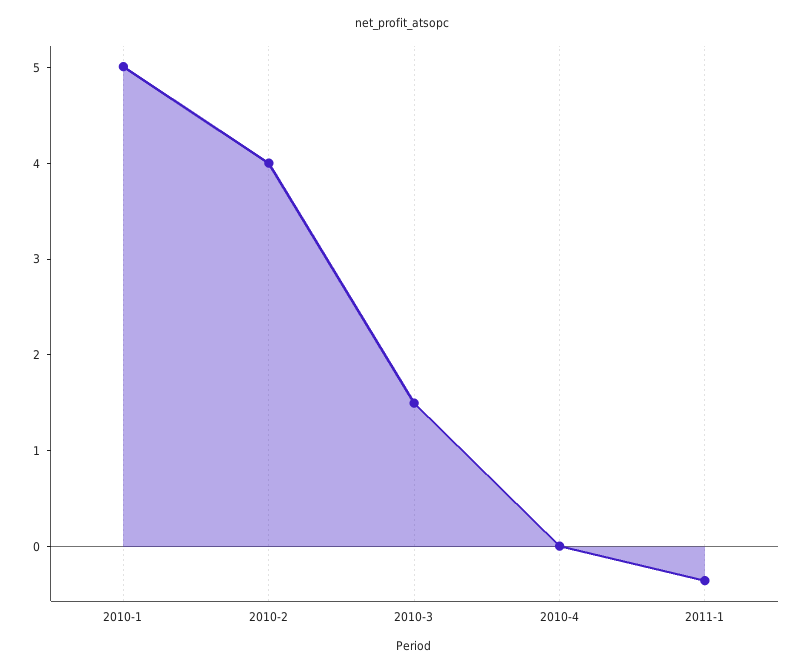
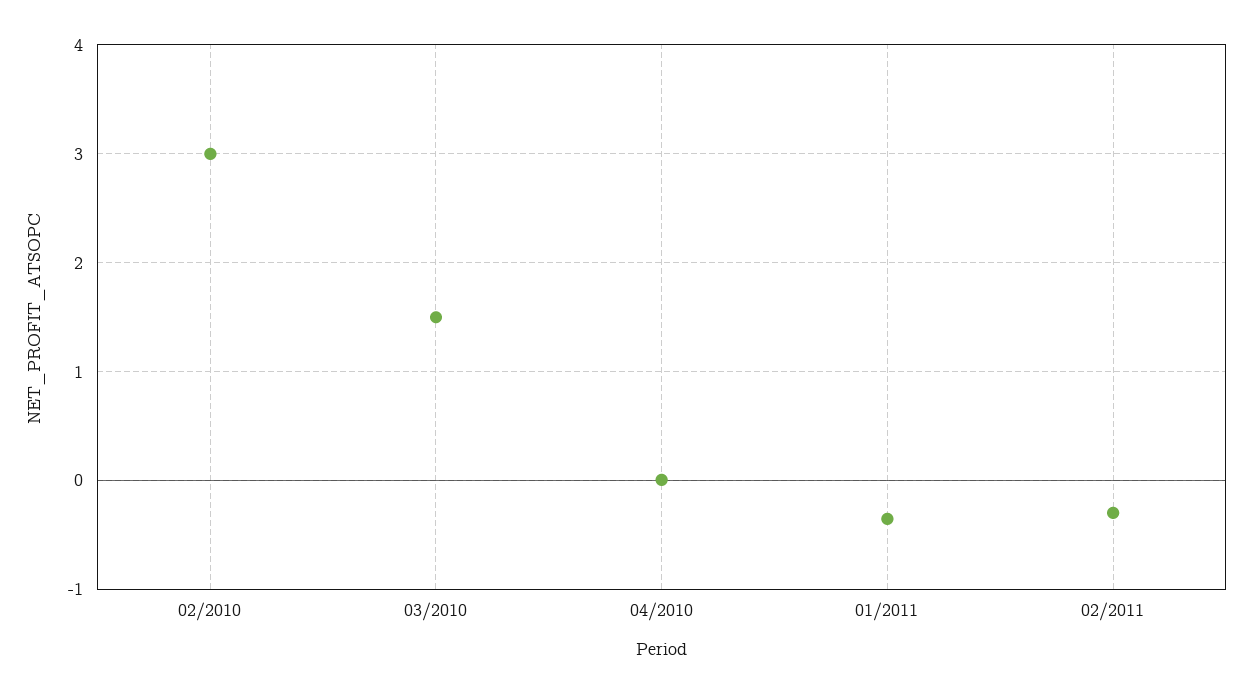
2010-1: 5 -> none
2010-2: 4 -> 3
02/2011: none -> -0.3

